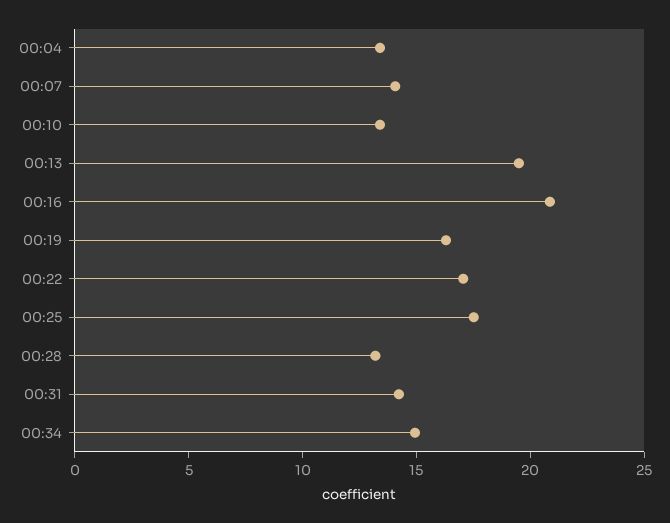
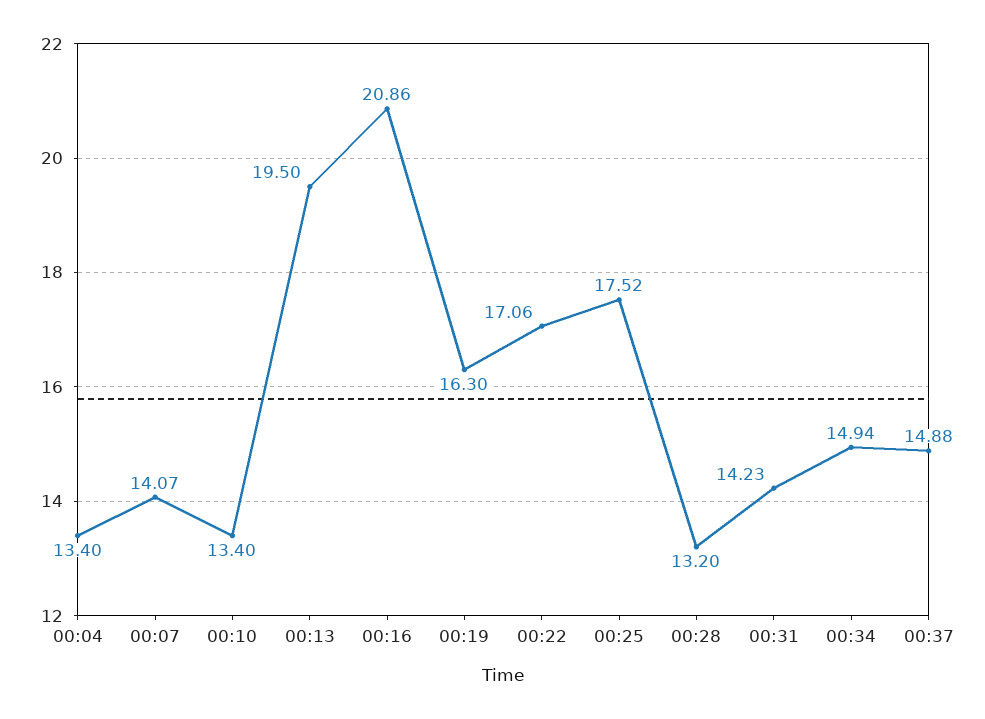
00:37: none -> 14.88

